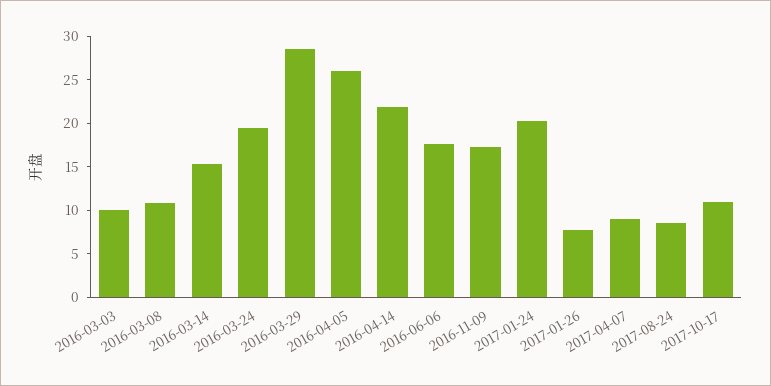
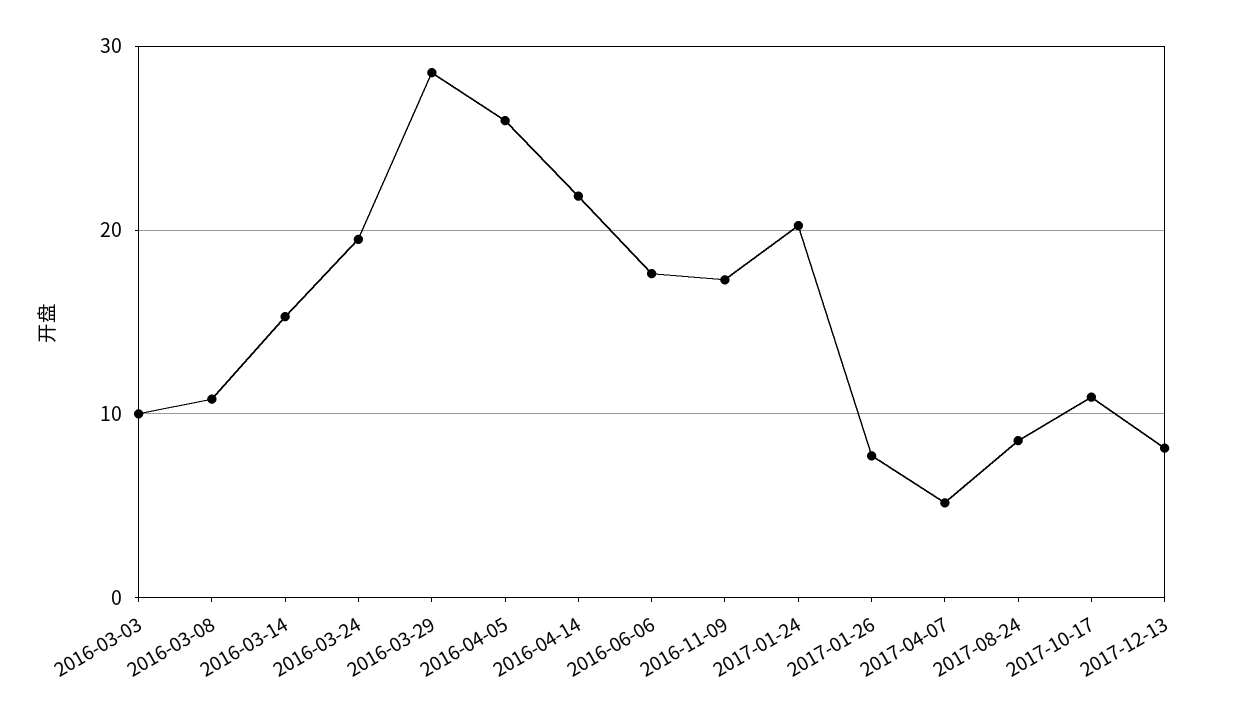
2017-04-07: 9 -> 5
2017-12-13: none -> 8

